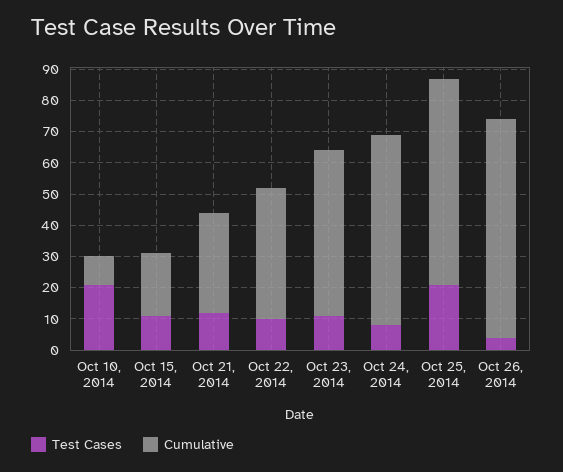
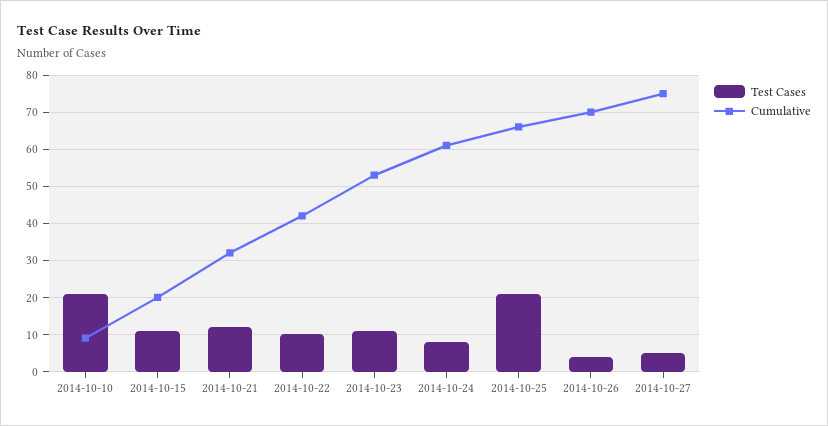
Test Cases, 2014-10-27: none -> 5
Cumulative, 2014-10-27: none -> 75

